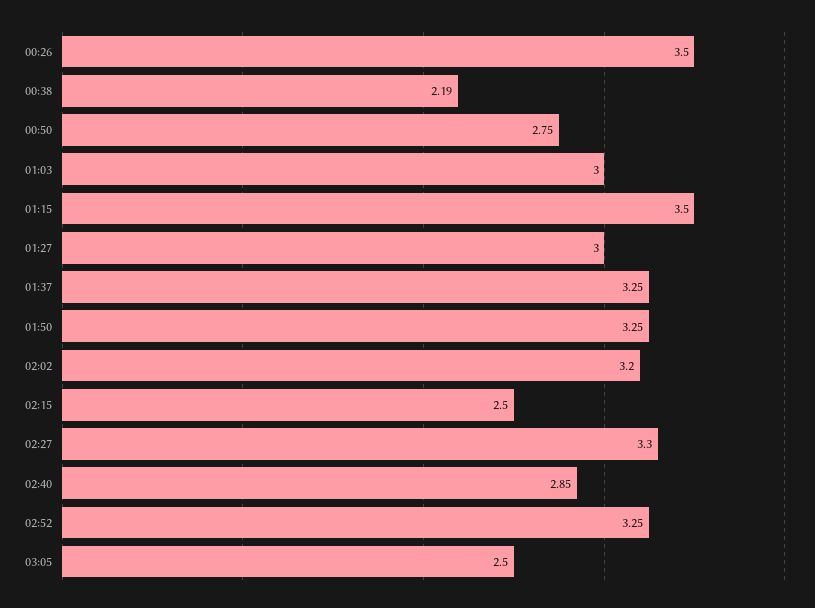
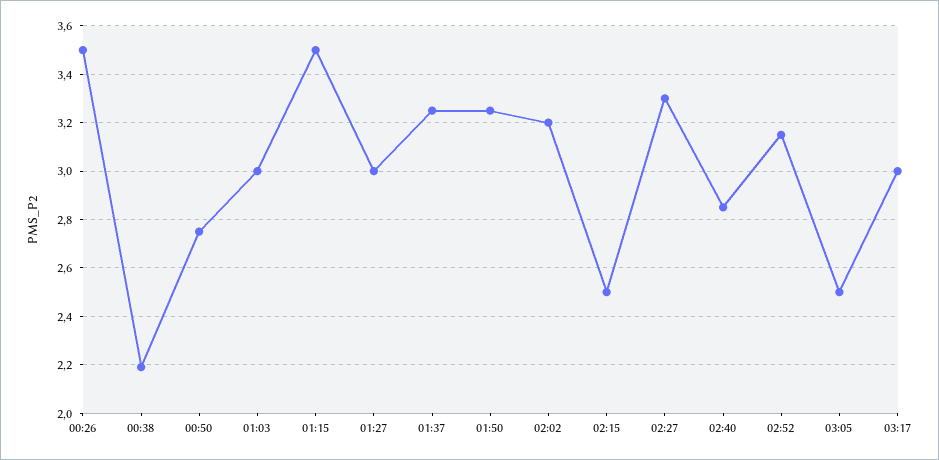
02:52: 3.25 -> 3.15
03:17: none -> 3

